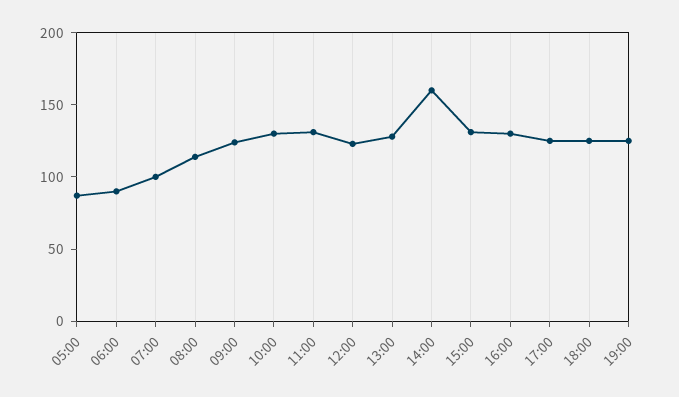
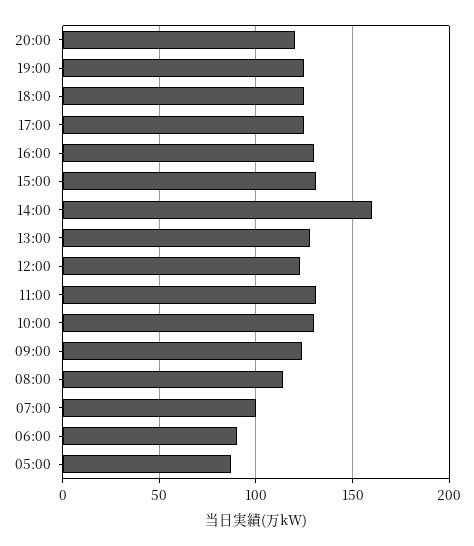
20:00: none -> 120

